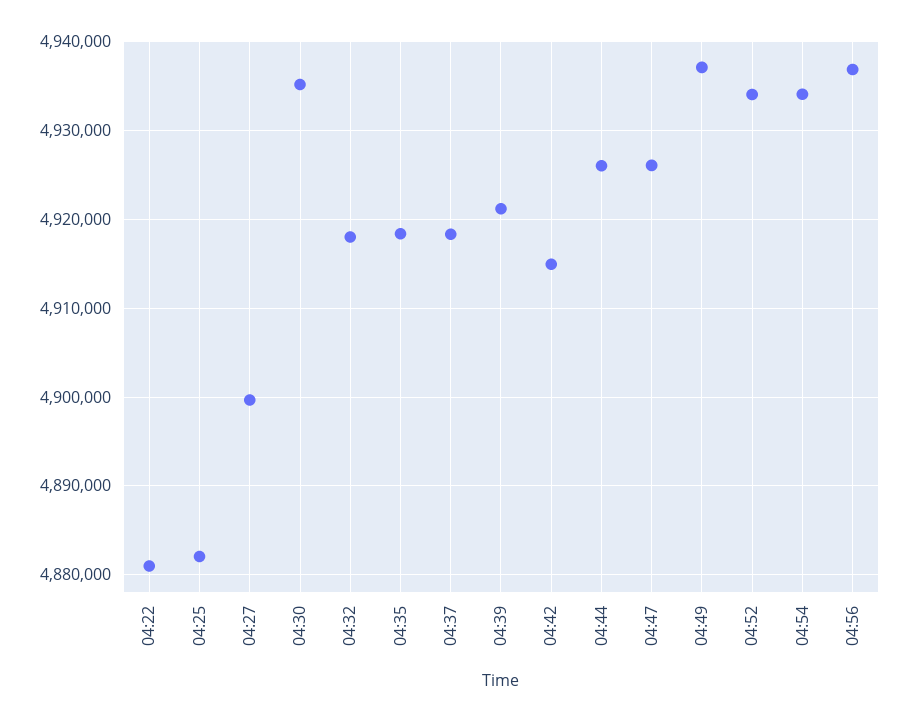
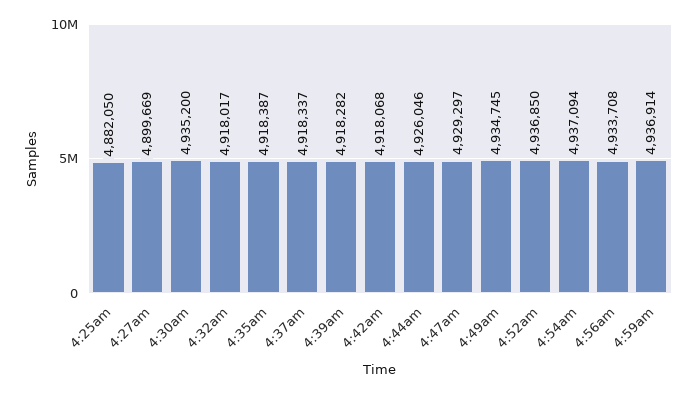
04:22: 4881000 -> none
04:39: 4921000 -> 4918282
04:42: 4915000 -> 4918068
04:47: 4926000 -> 4929297
04:49: 4937000 -> 4934745
04:52: 4934000 -> 4936850
04:54: 4934000 -> 4937094
04:56: 4937000 -> 4933708
4:59am: none -> 4936914

